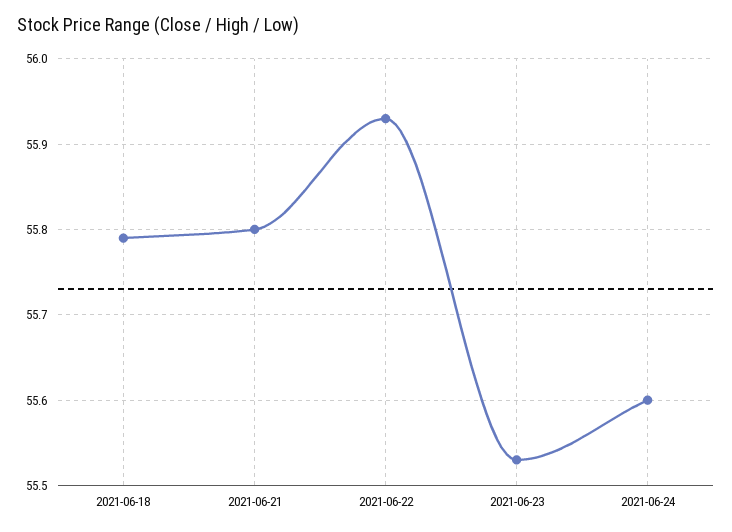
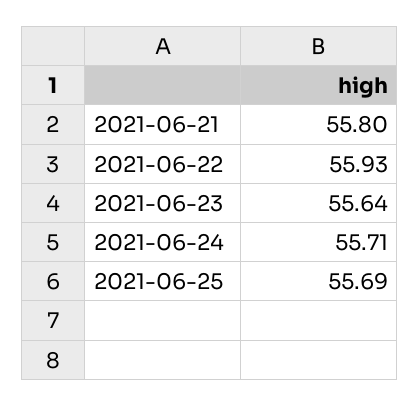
2021-06-18: 55.79 -> none
2021-06-23: 55.53 -> 55.64
2021-06-24: 55.6 -> 55.71
2021-06-25: none -> 55.69

